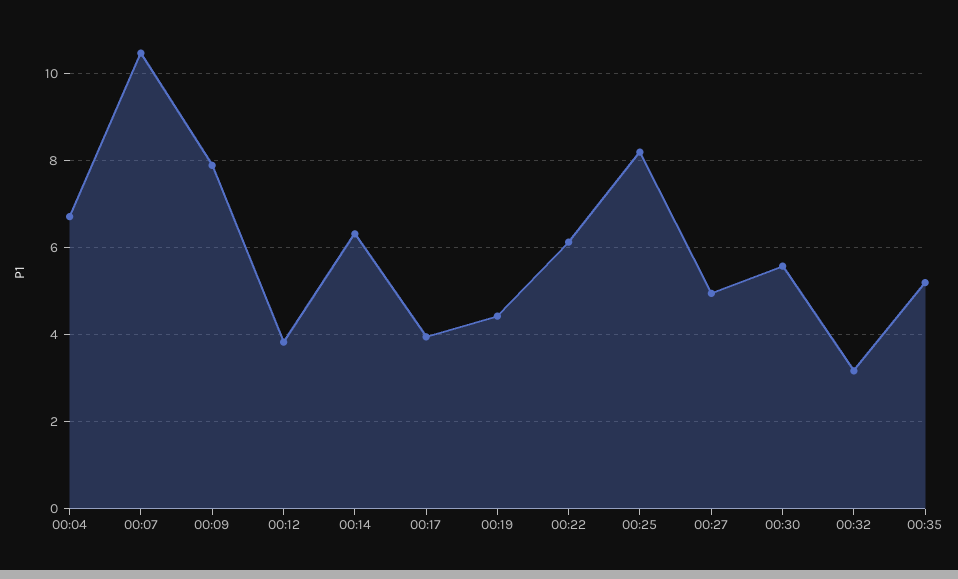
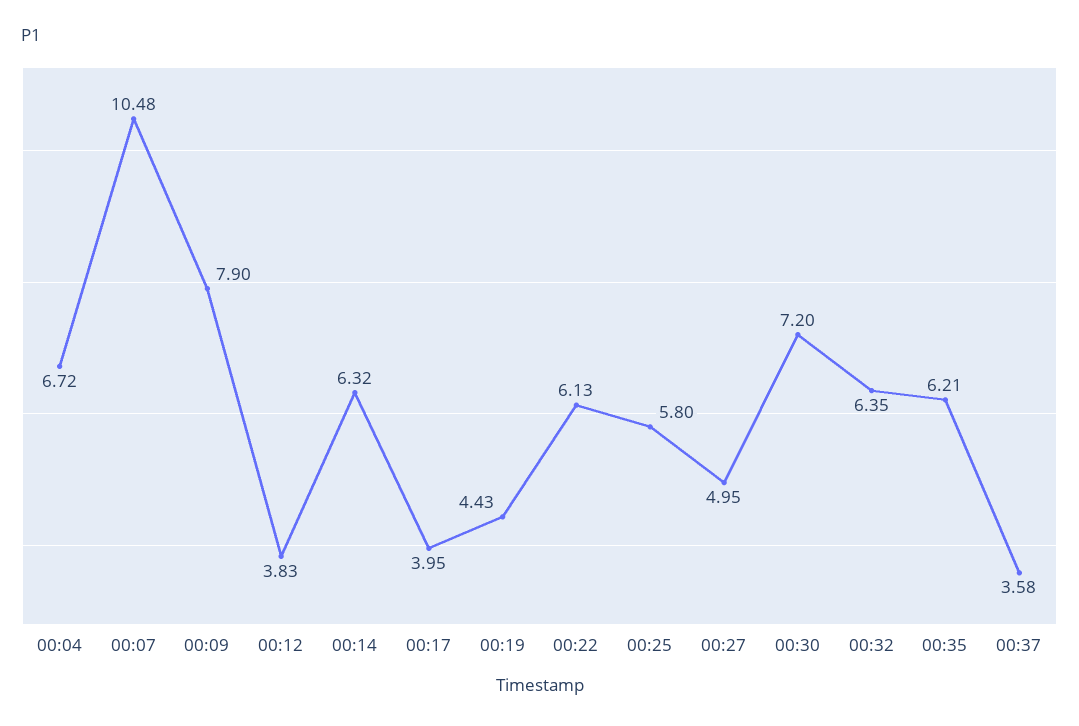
00:25: 8.2 -> 5.8
00:30: 5.6 -> 7.2
00:32: 3.2 -> 6.35
00:35: 5.2 -> 6.21
00:37: none -> 3.58

